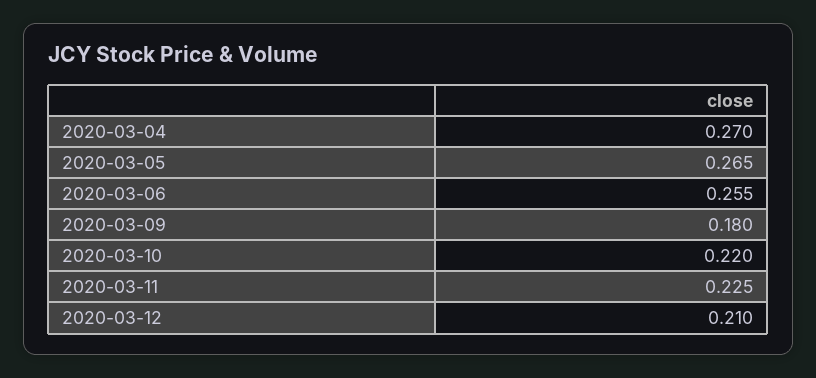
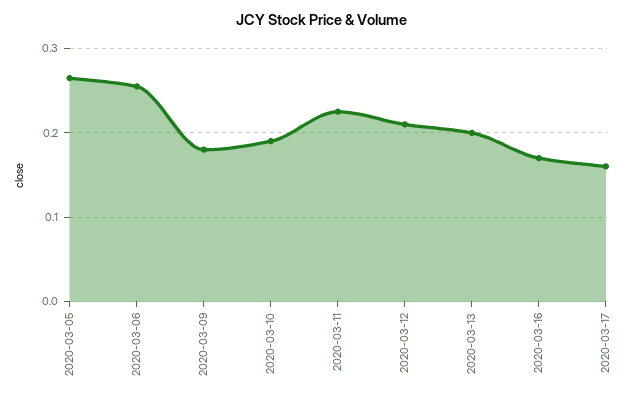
2020-03-04: 0.27 -> none
2020-03-10: 0.22 -> 0.19
2020-03-13: none -> 0.2
2020-03-16: none -> 0.17
2020-03-17: none -> 0.16

